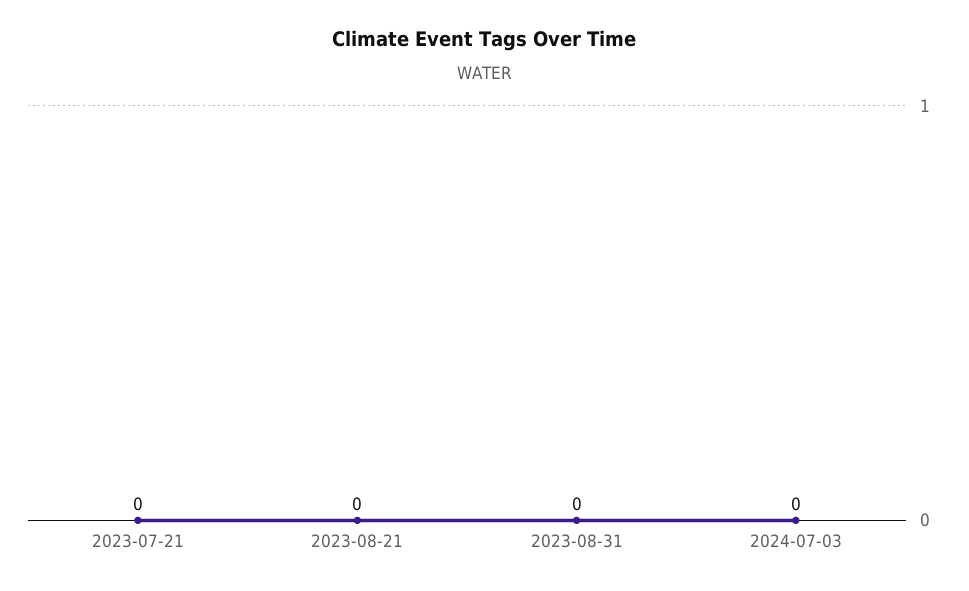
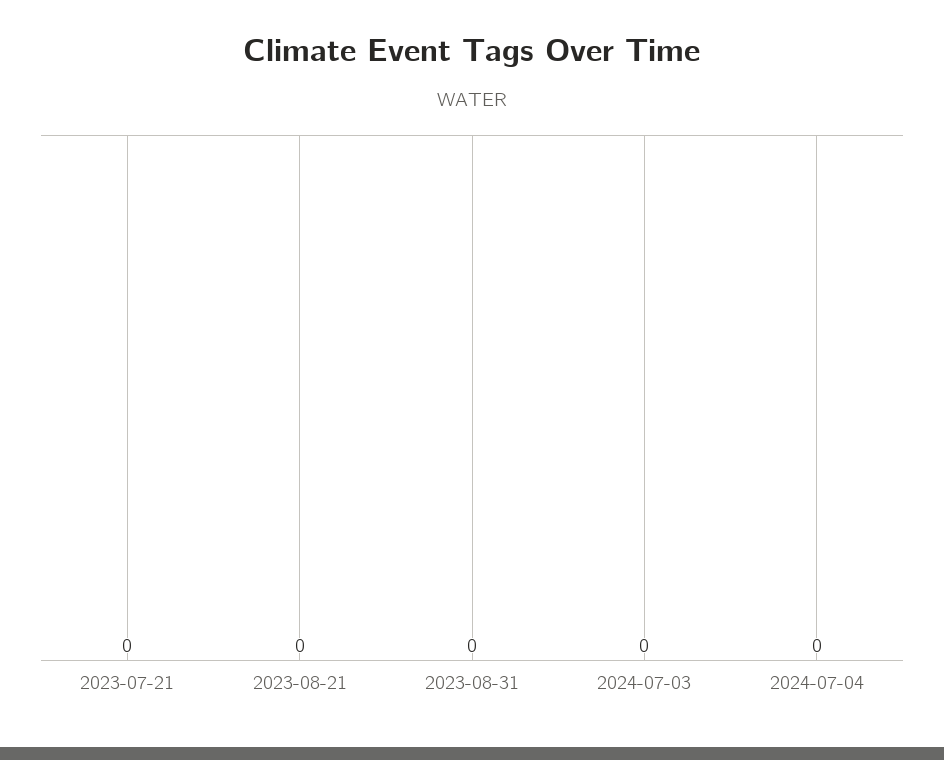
2024-07-04: none -> 0

